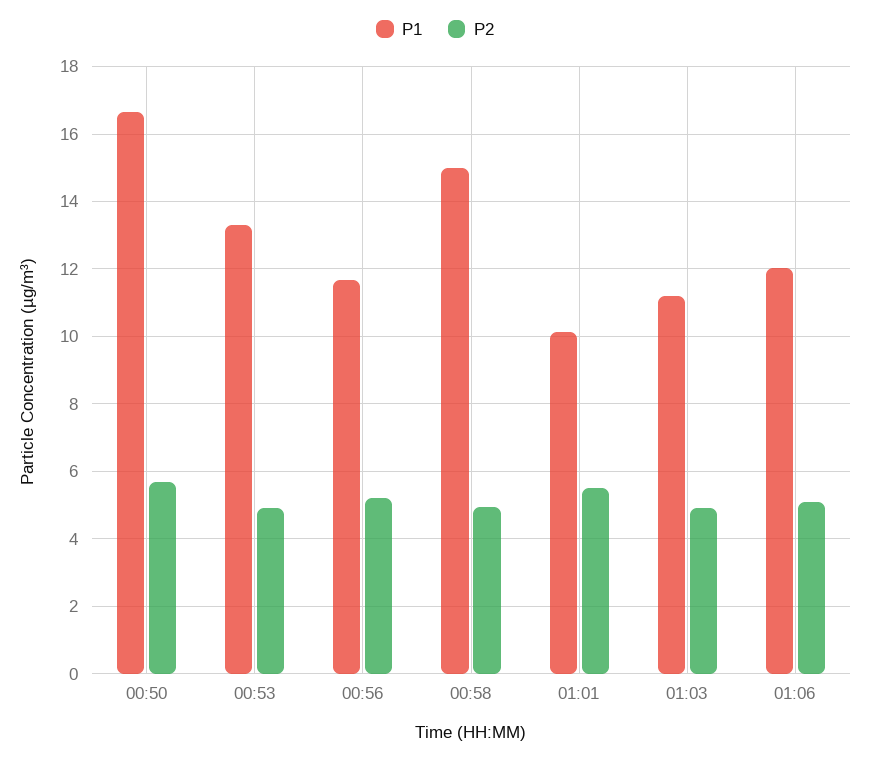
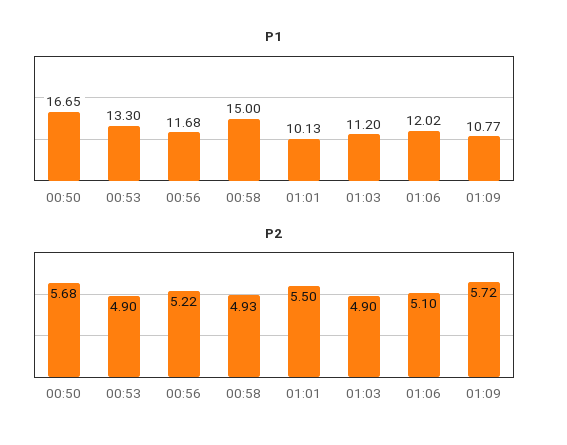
P1, 01:09: none -> 10.77
P2, 01:09: none -> 5.72

